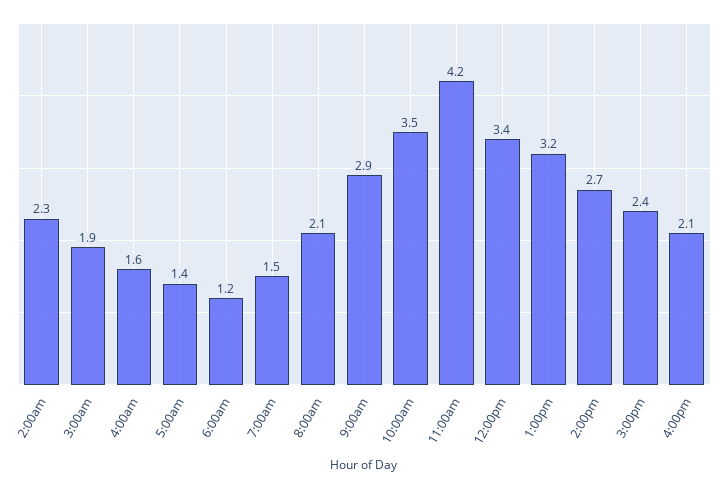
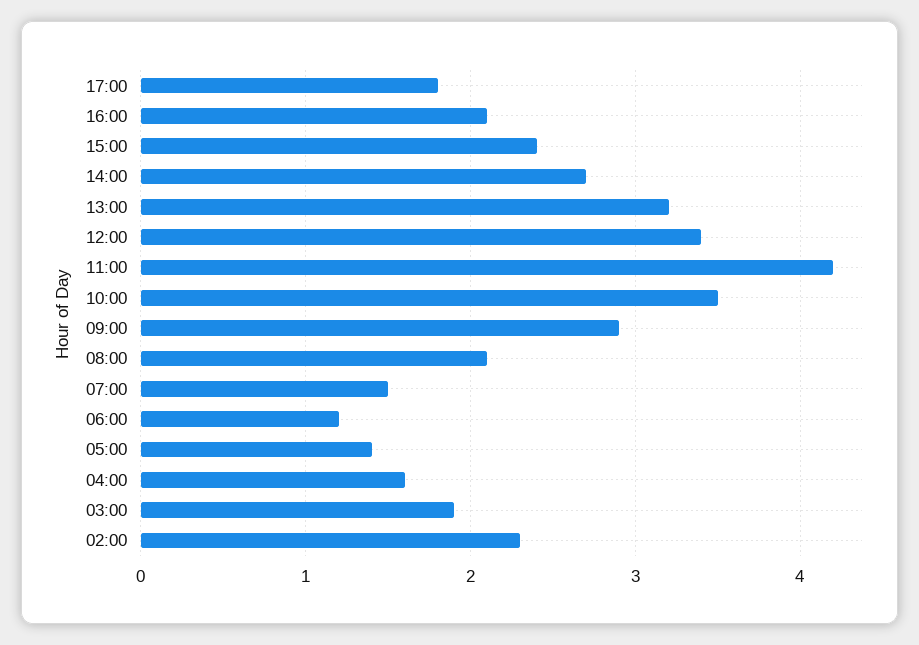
17:00: none -> 1.8

